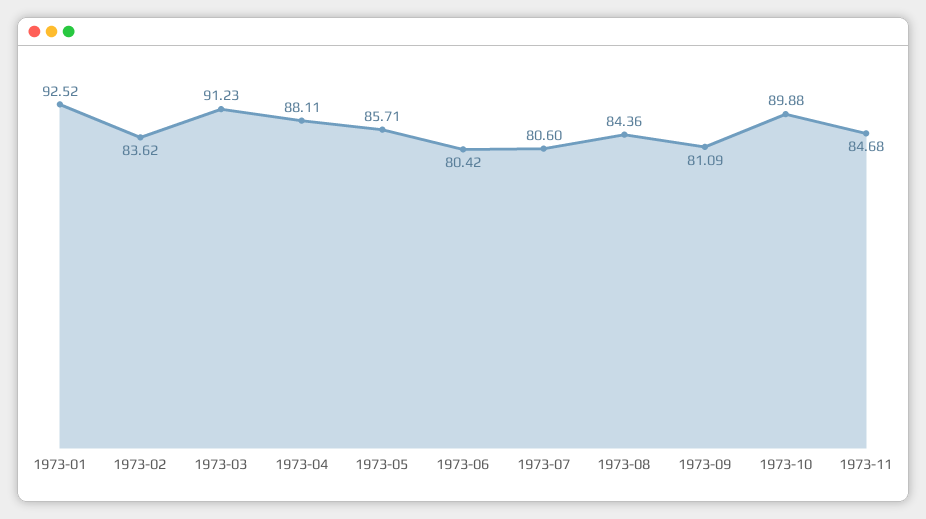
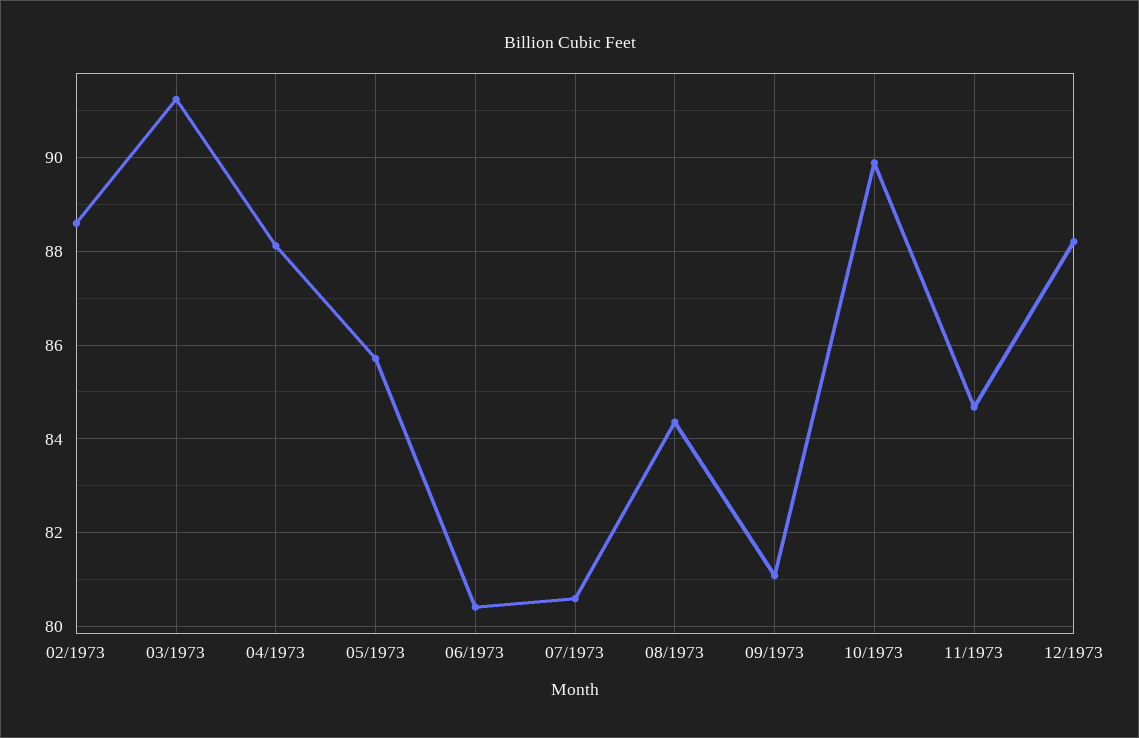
1973-01: 92.52 -> none
1973-02: 83.62 -> 88.6
12/1973: none -> 88.2

